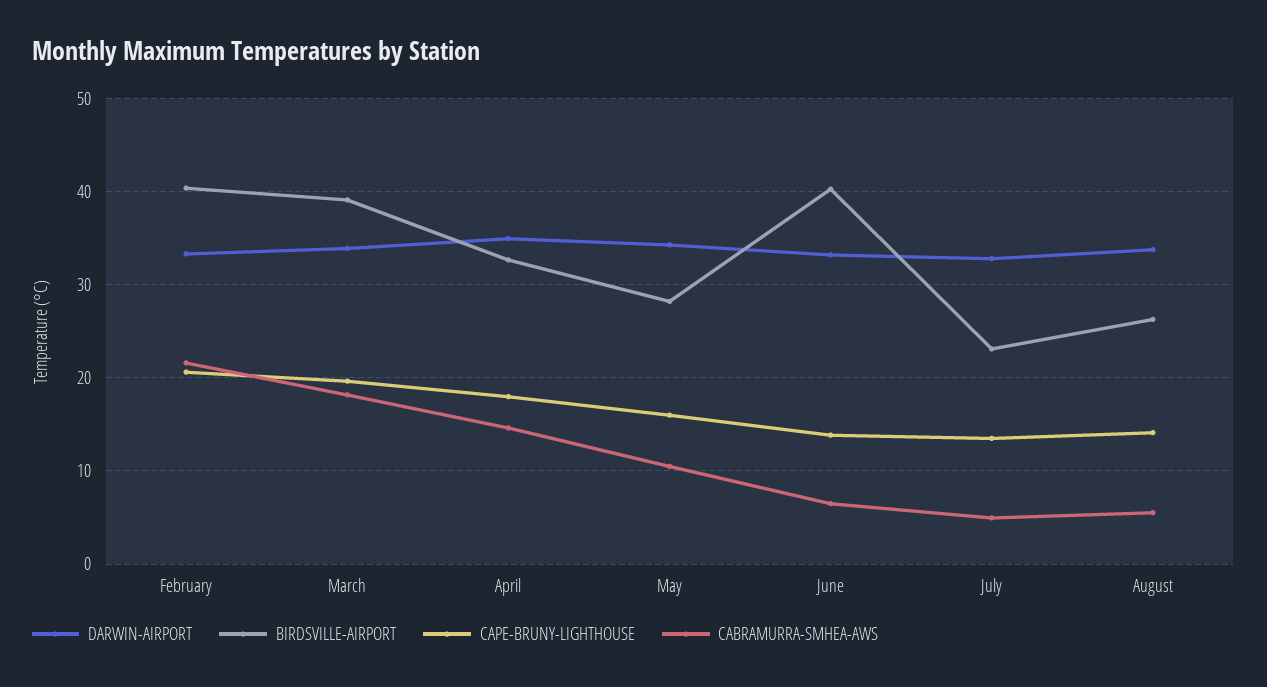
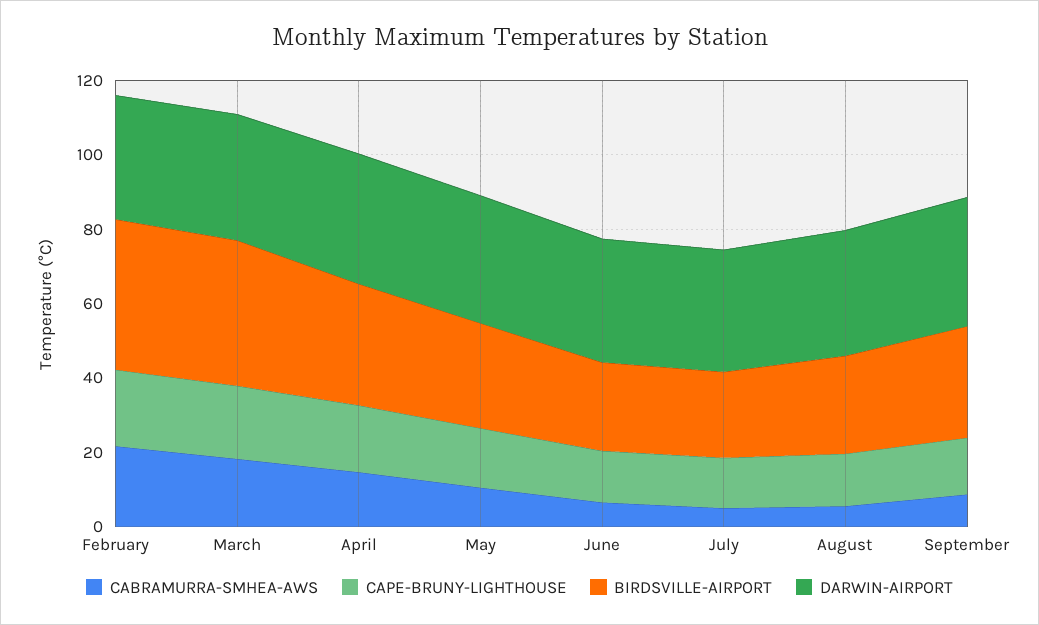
BIRDSVILLE-AIRPORT, June: 40 -> 25
CABRAMURRA-SMHEA-AWS, September: none -> 10
CAPE-BRUNY-LIGHTHOUSE, September: none -> 15
BIRDSVILLE-AIRPORT, September: none -> 30
DARWIN-AIRPORT, September: none -> 35

